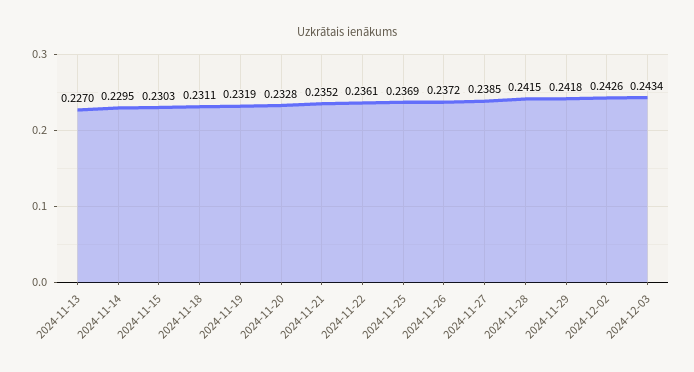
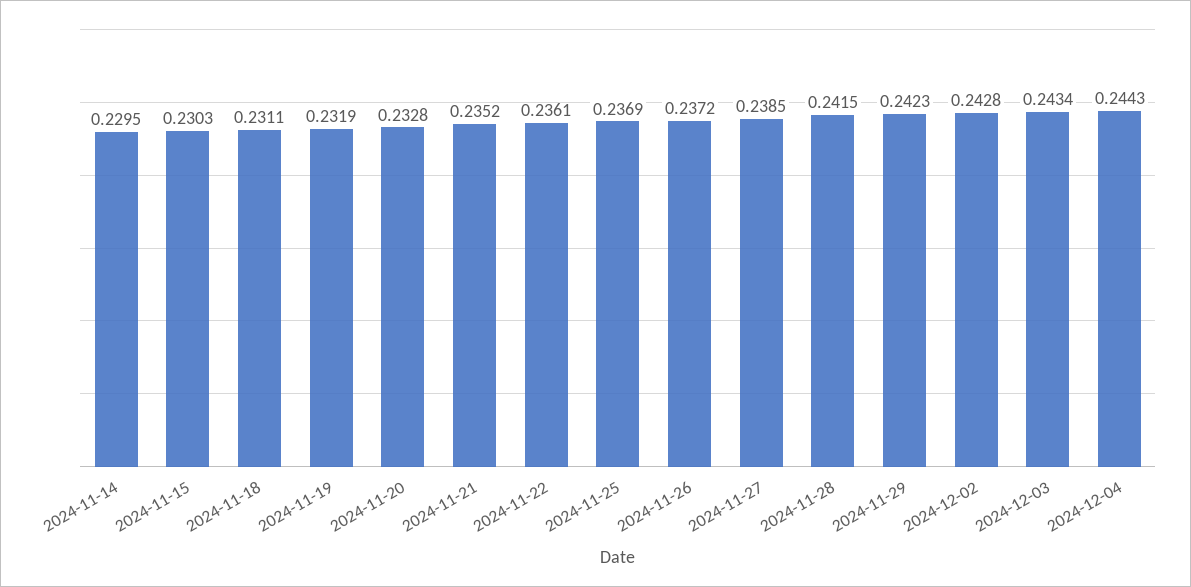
2024-11-13: 0.227 -> none
2024-11-29: 0.2418 -> 0.2423
2024-12-02: 0.2426 -> 0.2428
2024-12-04: none -> 0.2443

